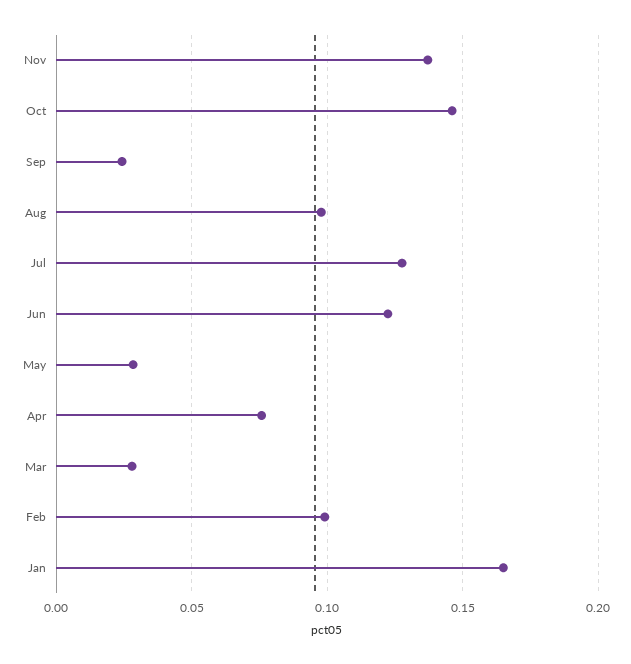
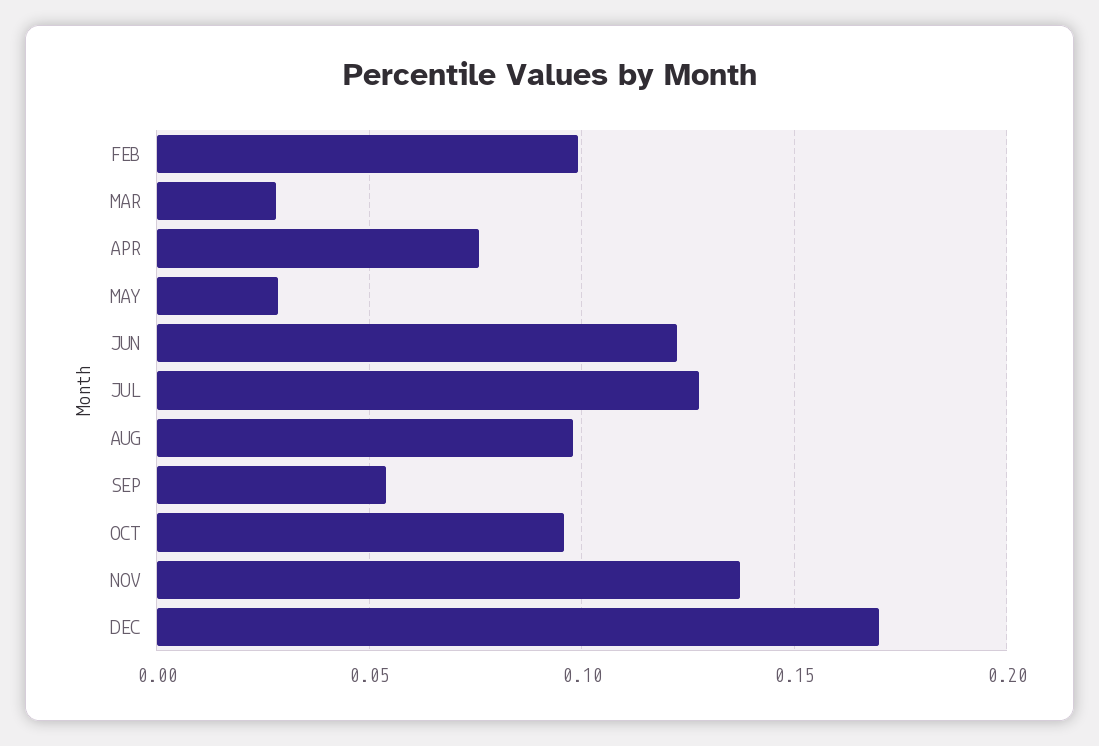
Oct: 0.145 -> 0.095
Sep: 0.025 -> 0.055
Jan: 0.165 -> none
DEC: none -> 0.17

